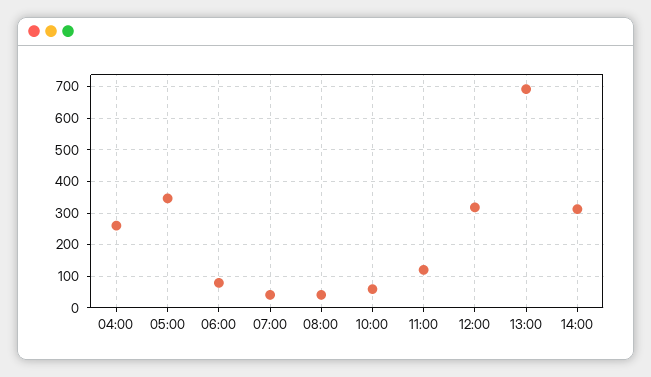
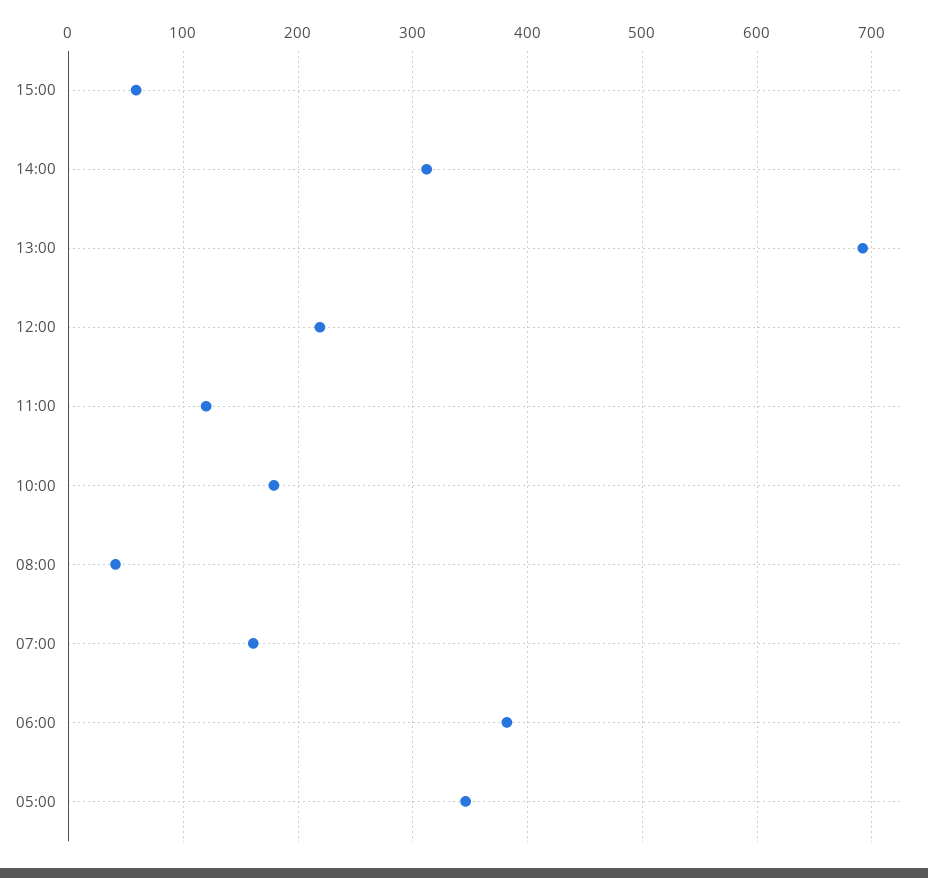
04:00: 260 -> none
06:00: 80 -> 380
07:00: 40 -> 160
10:00: 60 -> 180
12:00: 320 -> 220
15:00: none -> 60

